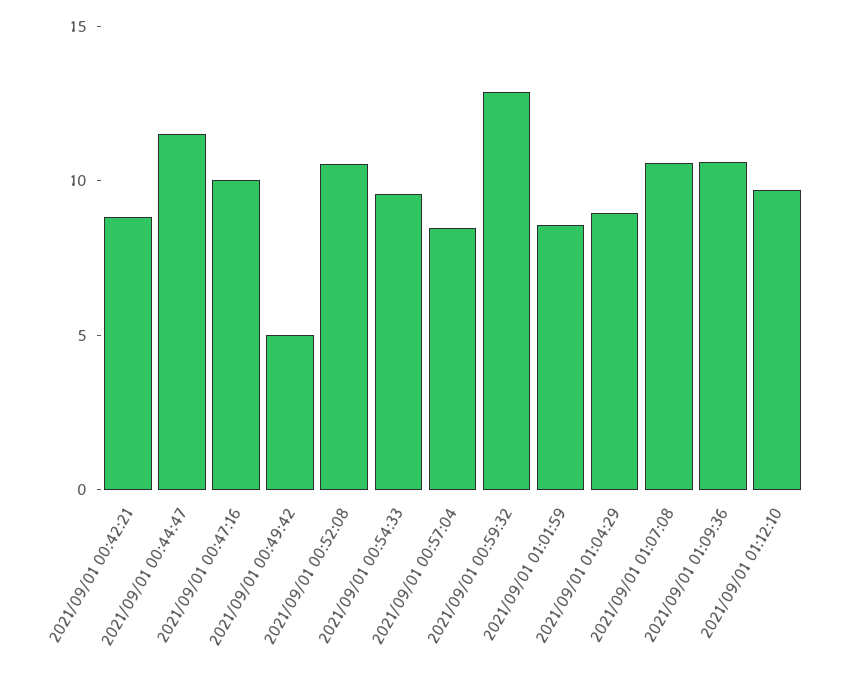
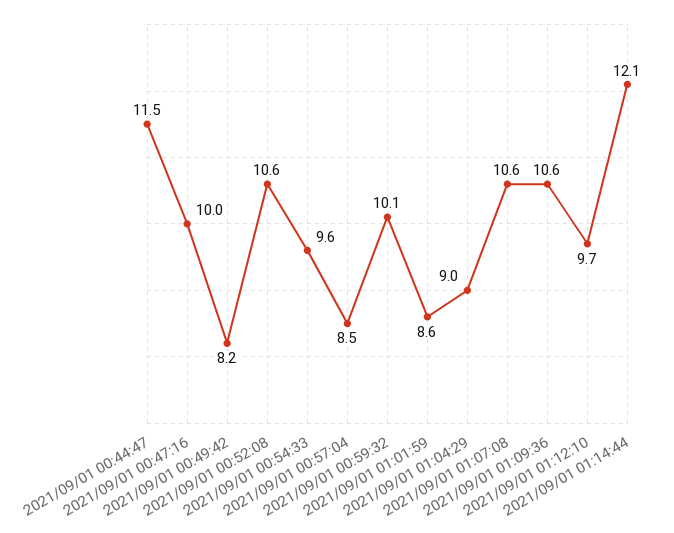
2021/09/01 00:42:21: 9 -> none
2021/09/01 00:49:42: 5 -> 8.2
2021/09/01 00:59:32: 13 -> 10.1
2021/09/01 01:14:44: none -> 12.1

